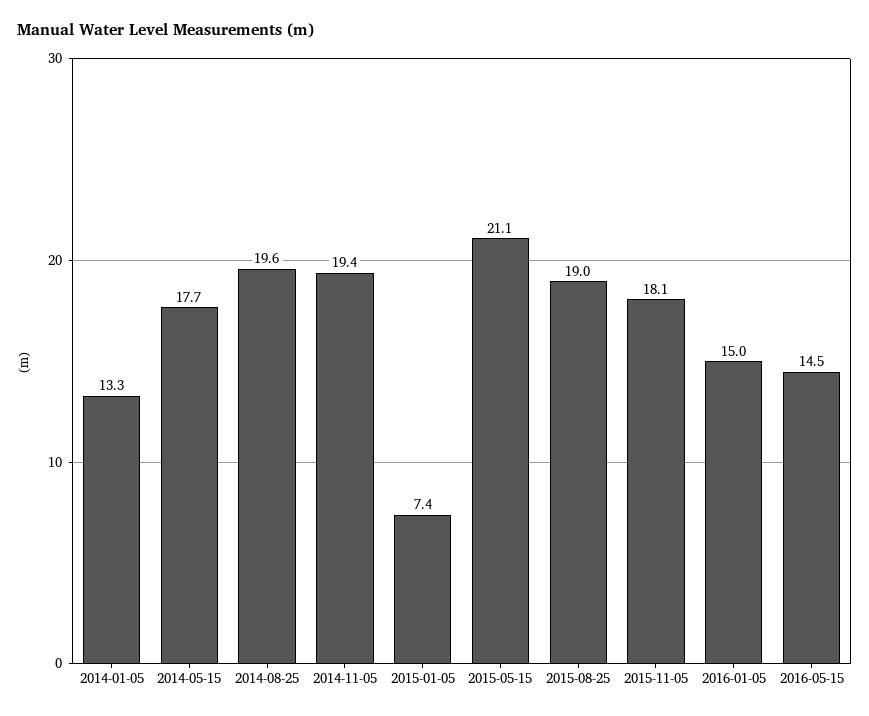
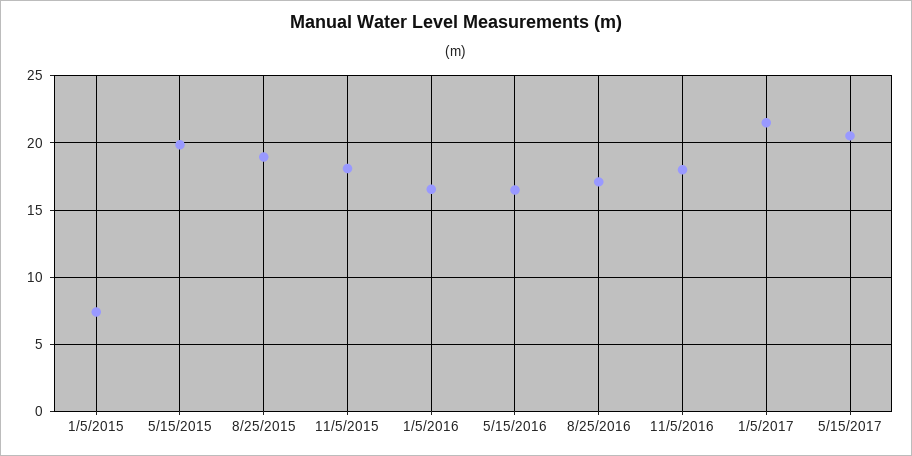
2014-01-05: 13.3 -> none
2014-05-15: 17.7 -> none
2014-08-25: 19.6 -> none
2014-11-05: 19.4 -> none
2015-05-15: 21.1 -> 20
2016-01-05: 15 -> 16.5
2016-05-15: 14.5 -> 16.5
8/25/2016: none -> 17
11/5/2016: none -> 18
1/5/2017: none -> 21.5
5/15/2017: none -> 20.5

